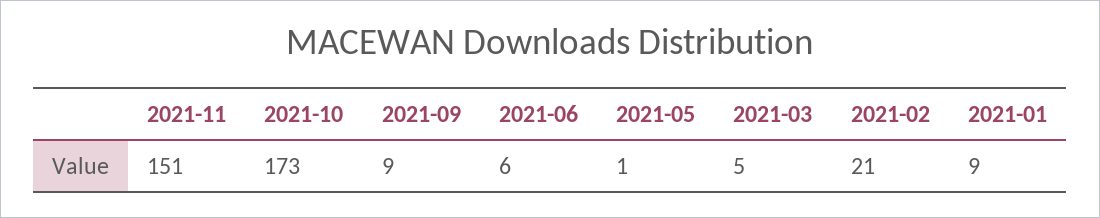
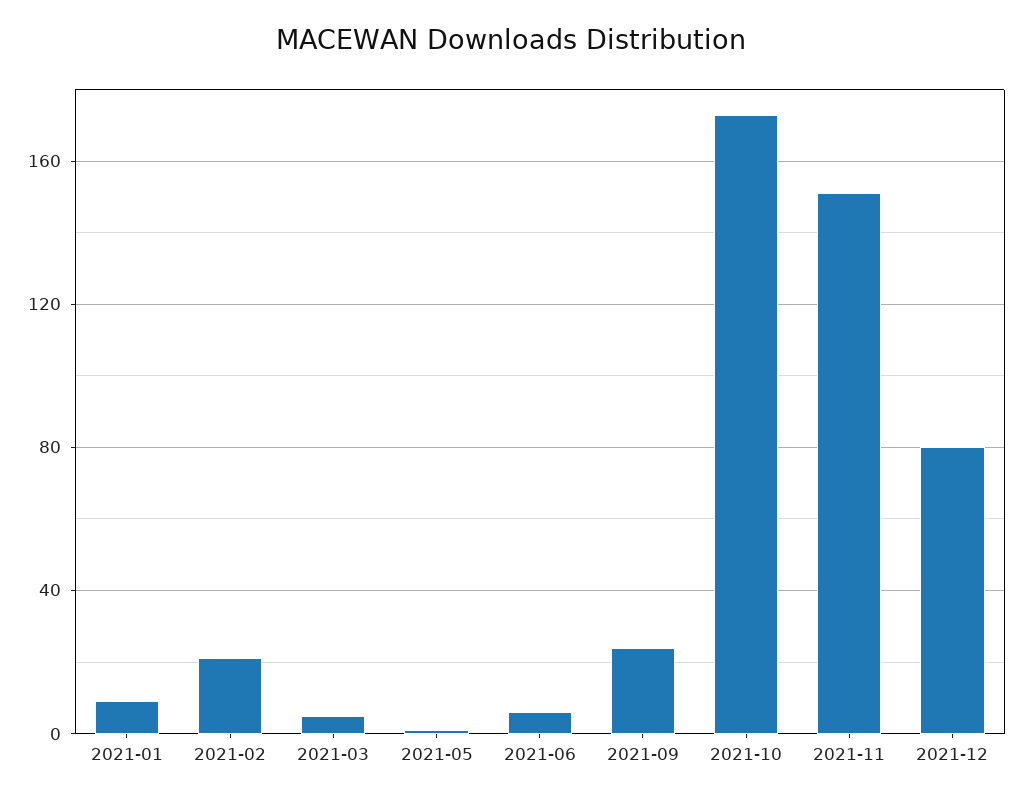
2021-09: 9 -> 25
2021-12: none -> 80

